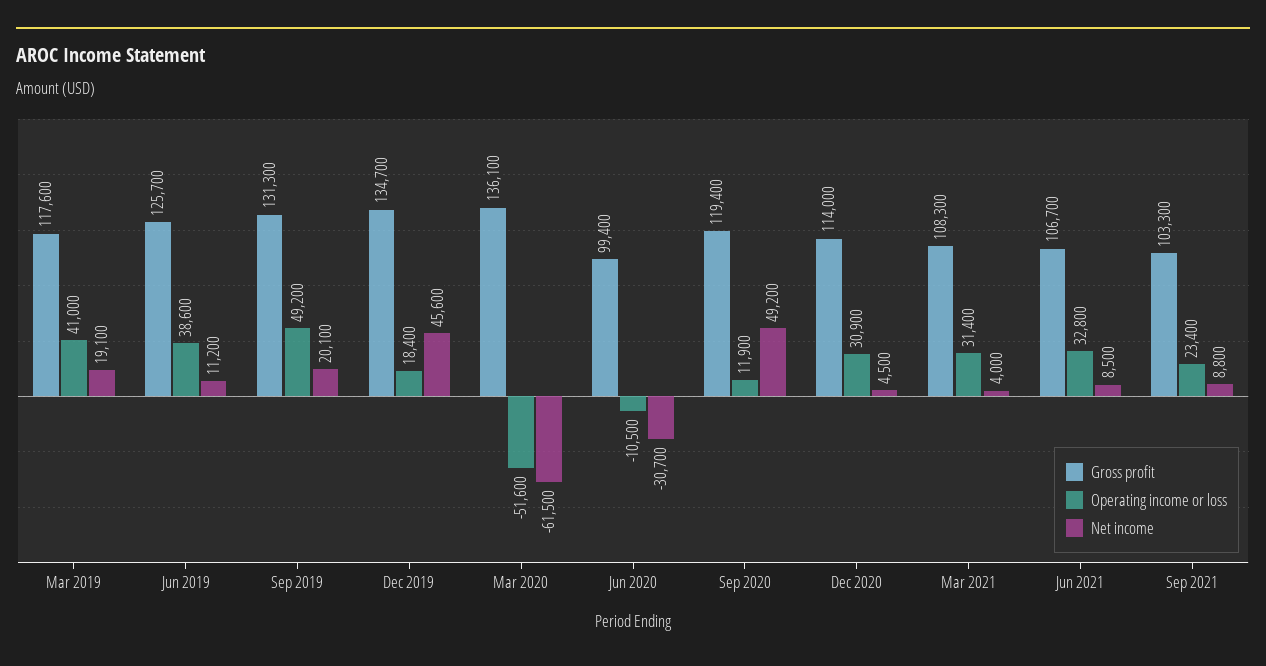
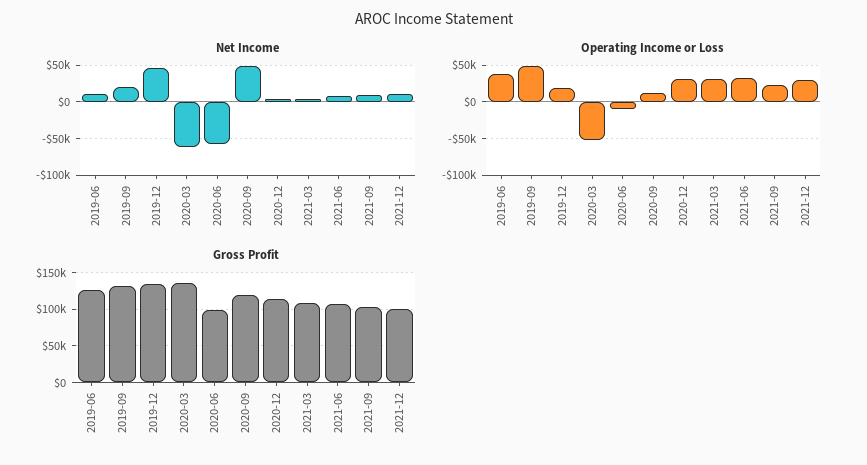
Gross profit, Mar 2019: 117600 -> none
Operating income or loss, Mar 2019: 41000 -> none
Net income, Mar 2019: 19100 -> none
Net income, Jun 2020: -30700 -> -60000
Net income, 2021-12: none -> 10000
Operating income or loss, 2021-12: none -> 30000
Gross profit, 2021-12: none -> 100000

